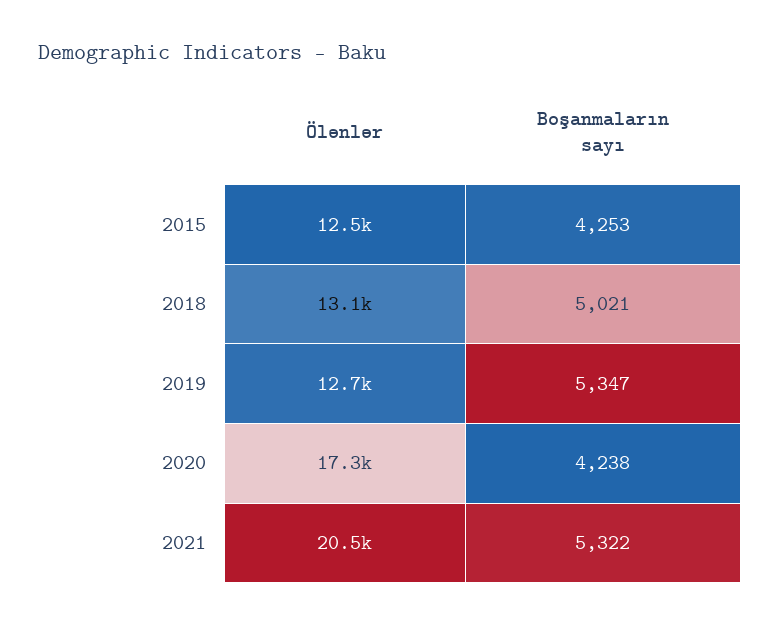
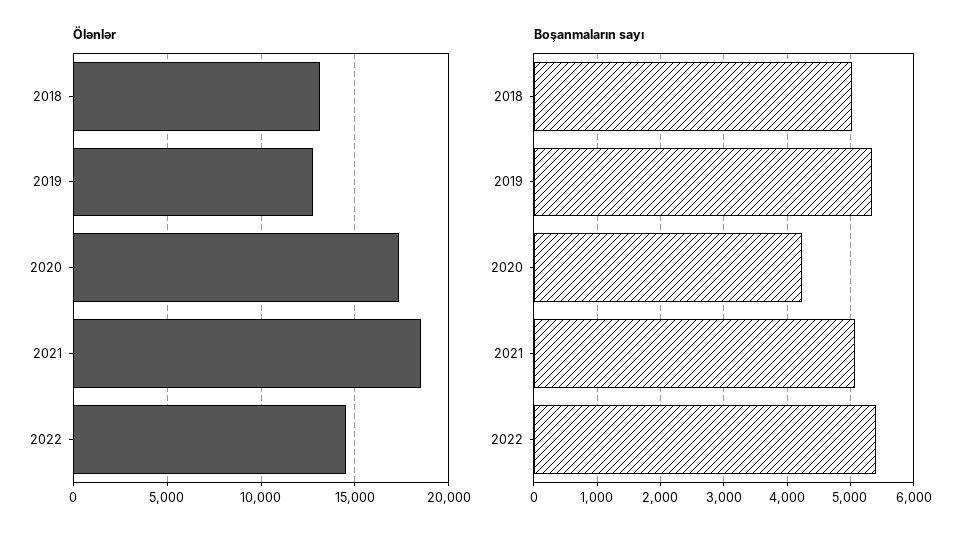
Ölənlər, 2015: 12500 -> none
Boşanmaların sayı, 2015: 4253 -> none
Ölənlər, 2021: 20500 -> 18500
Boşanmaların sayı, 2021: 5322 -> 5100
Ölənlər, 2022: none -> 14500
Boşanmaların sayı, 2022: none -> 5400

